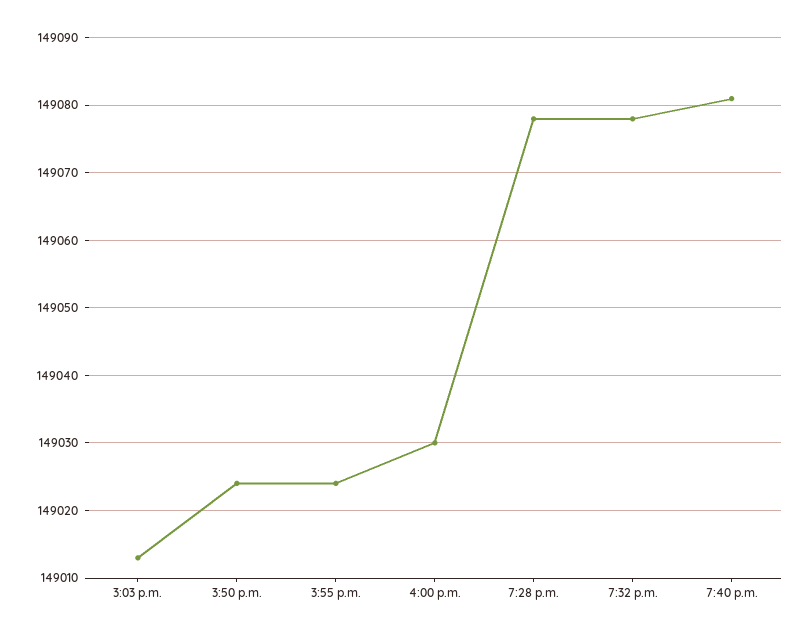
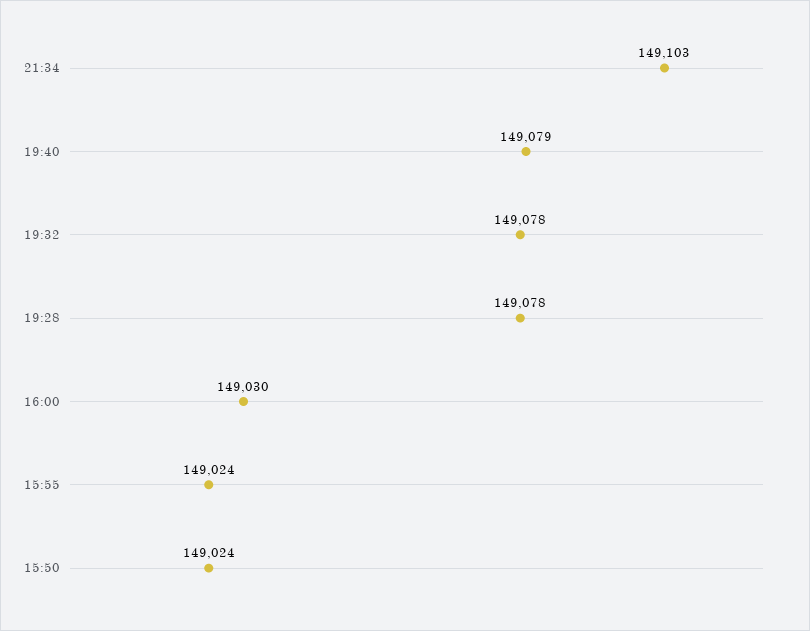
3:03 p.m.: 149013 -> none
7:40 p.m.: 149081 -> 149079
21:34: none -> 149103

